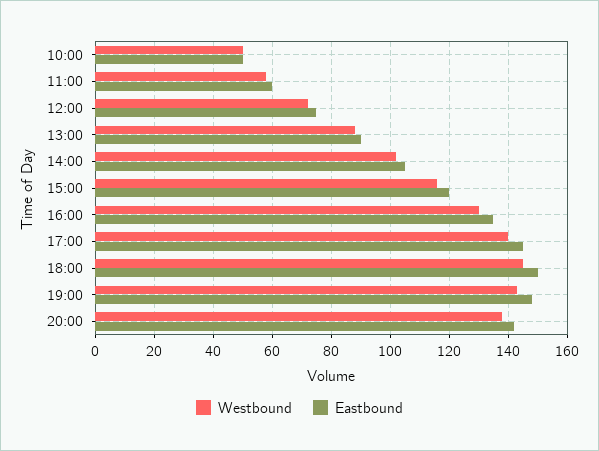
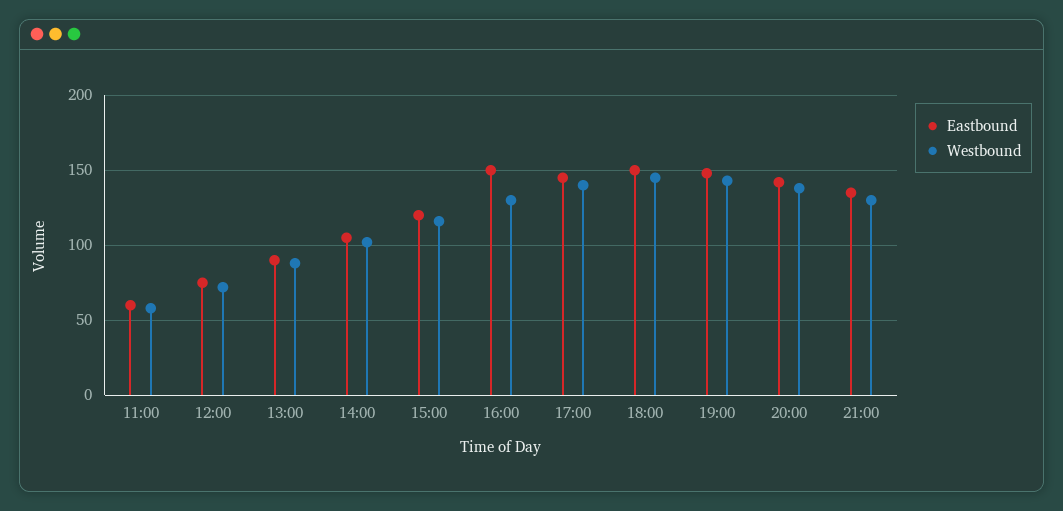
Westbound, 10:00: 50 -> none
Eastbound, 10:00: 50 -> none
Eastbound, 16:00: 135 -> 150
Eastbound, 21:00: none -> 135
Westbound, 21:00: none -> 130

